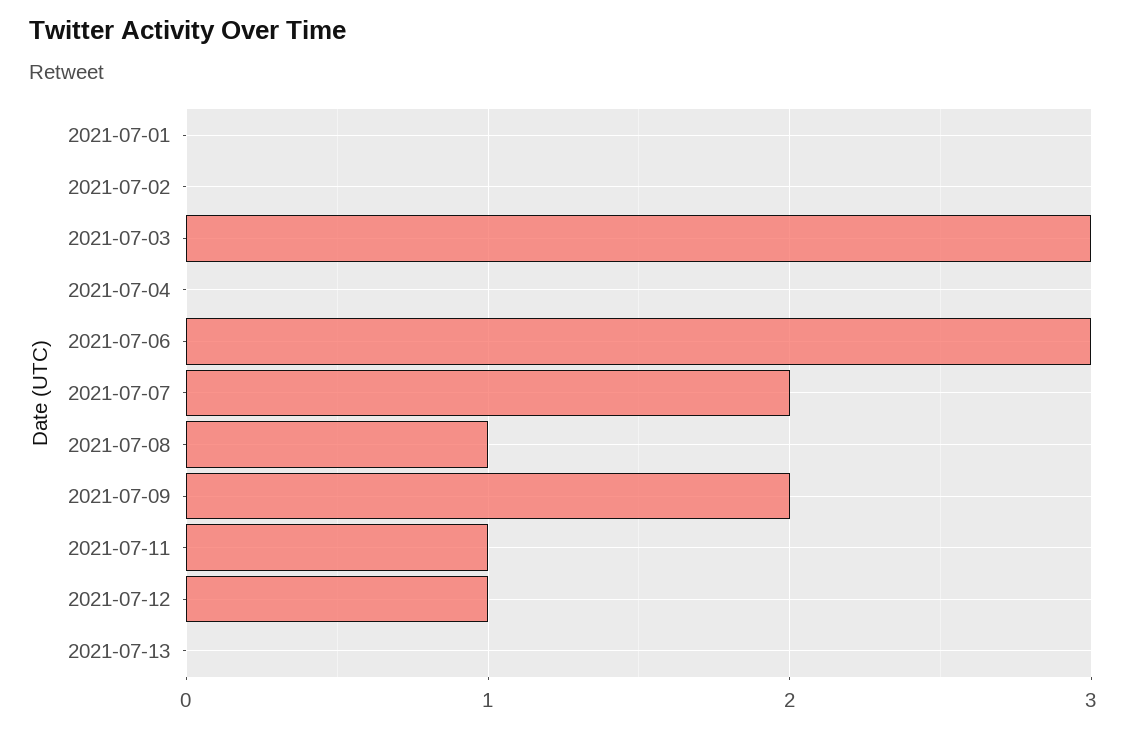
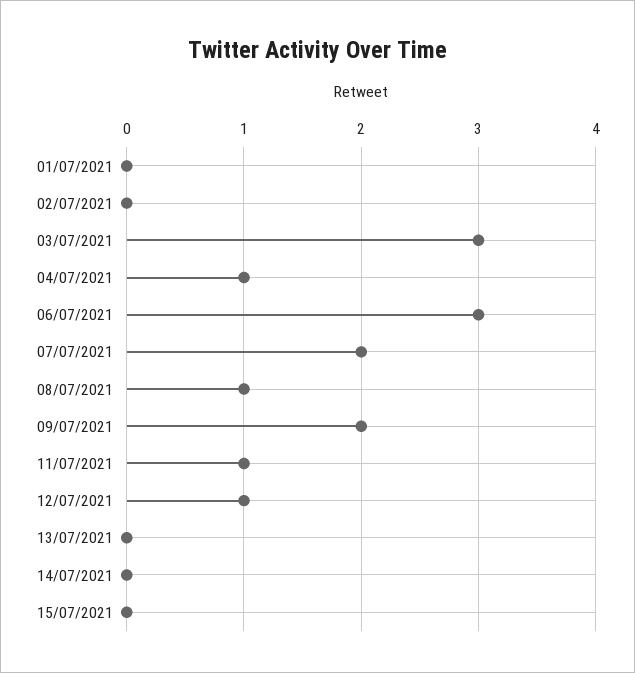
2021-07-04: 0 -> 1
14/07/2021: none -> 0
15/07/2021: none -> 0

